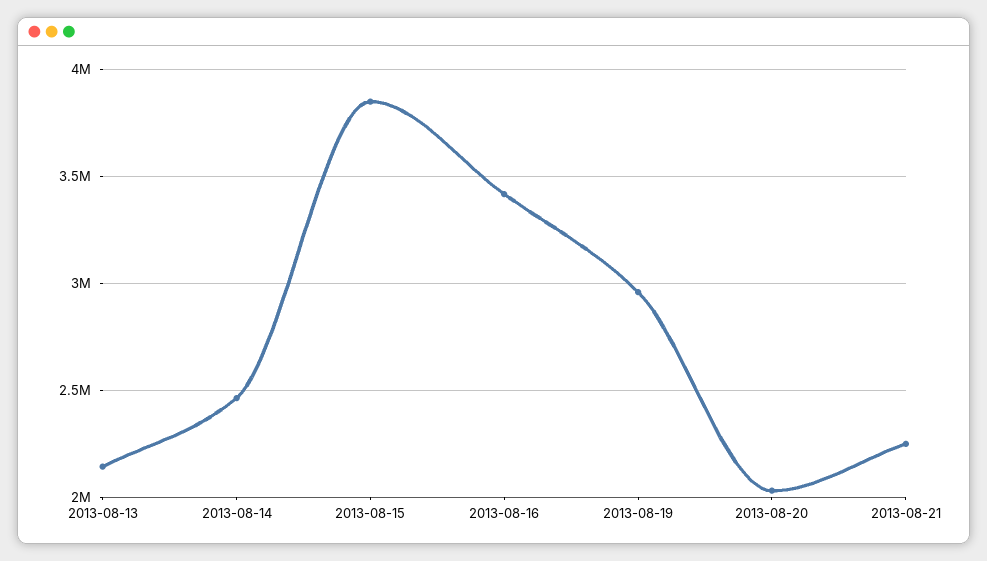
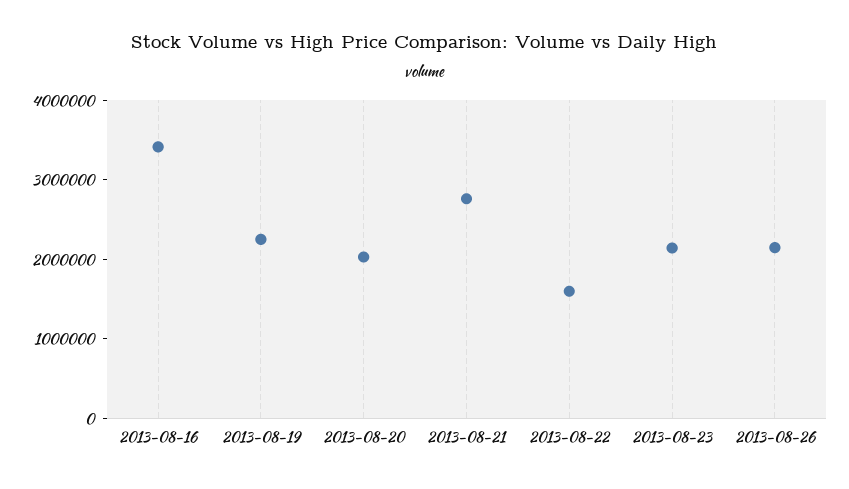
2013-08-13: 2150000 -> none
2013-08-14: 2450000 -> none
2013-08-15: 3850000 -> none
2013-08-19: 2950000 -> 2200000
2013-08-21: 2250000 -> 2800000
2013-08-22: none -> 1600000
2013-08-23: none -> 2200000
2013-08-26: none -> 2200000

